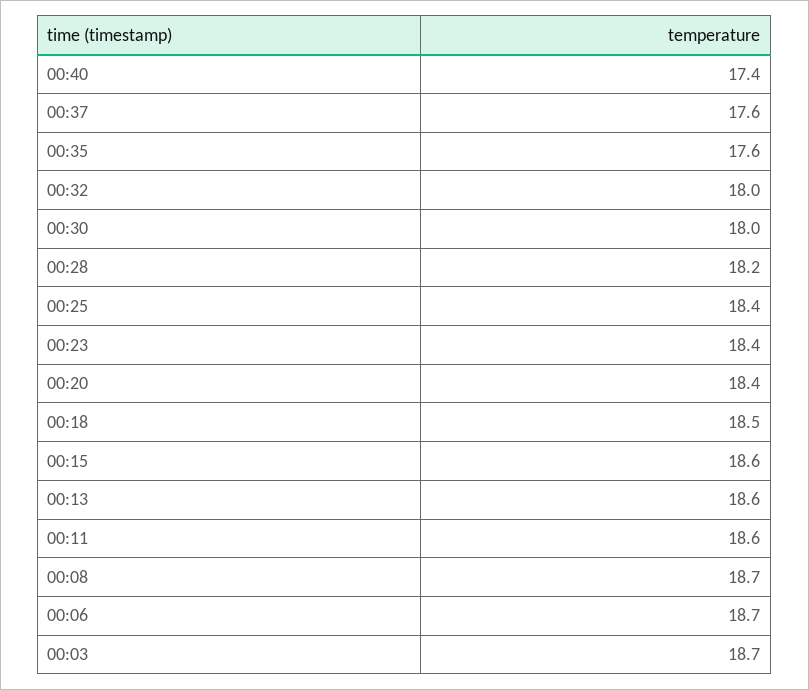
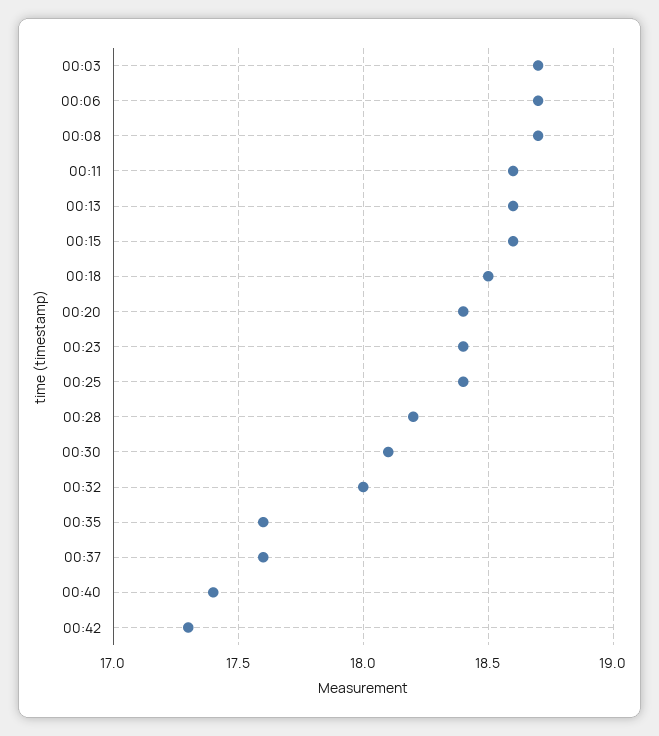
00:30: 18 -> 18.1
00:42: none -> 17.3

